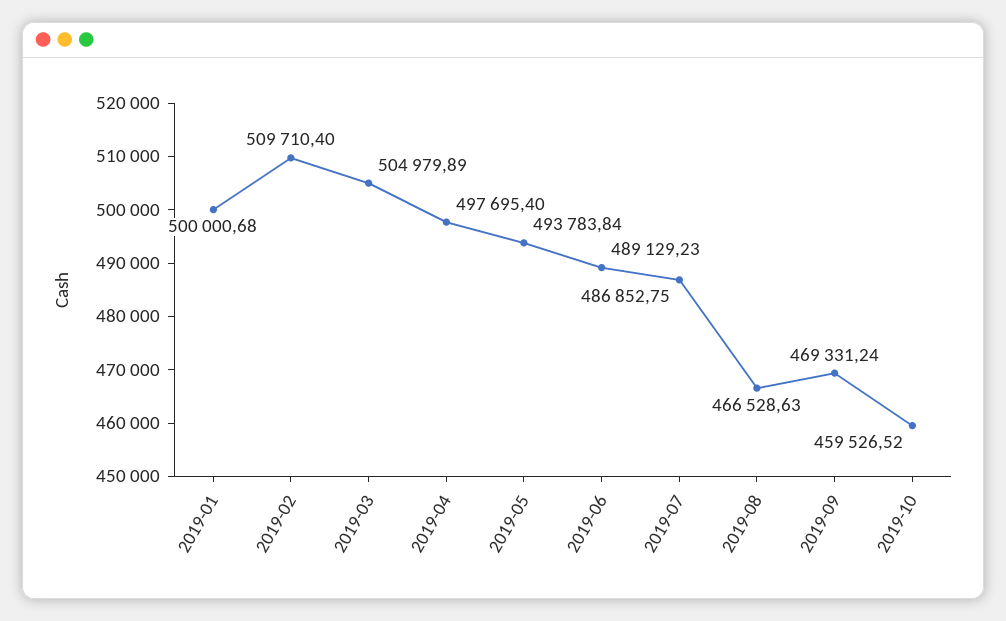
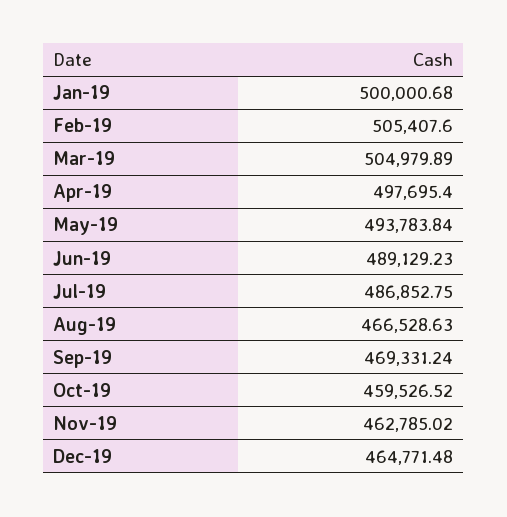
2019-02: 509710.4 -> 505407.6
Nov-19: none -> 462785.02
Dec-19: none -> 464771.48

